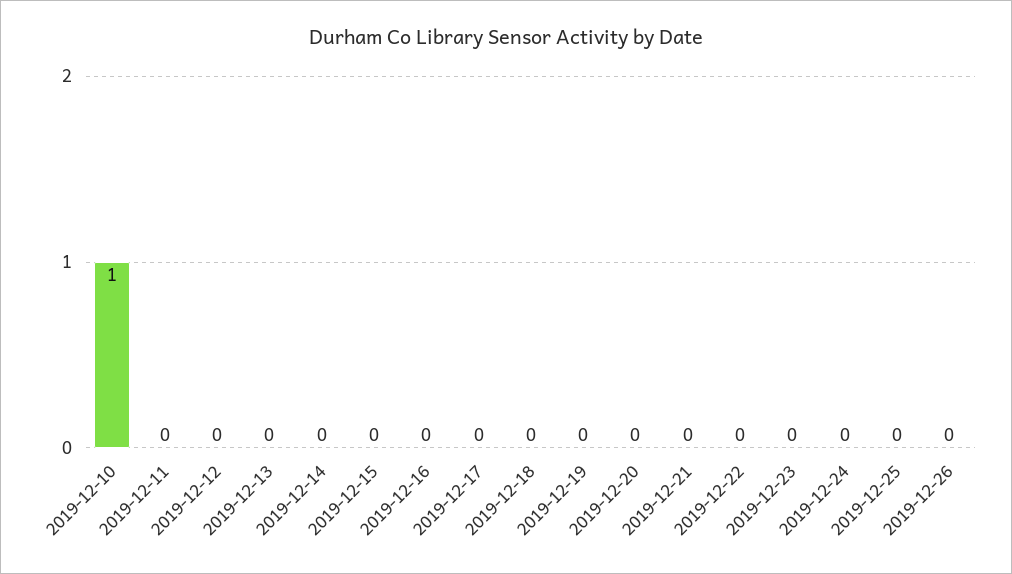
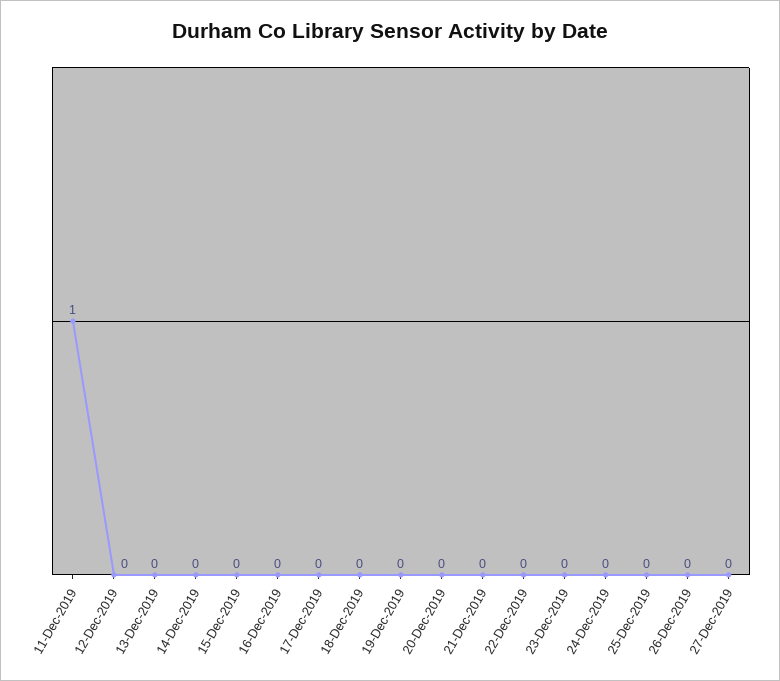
2019-12-10: 1 -> none
2019-12-11: 0 -> 1
27-Dec-2019: none -> 0

